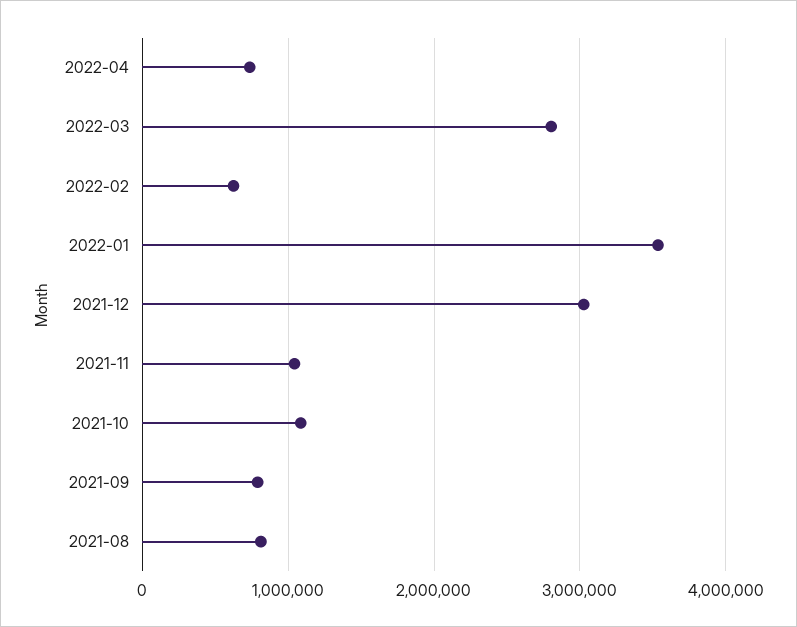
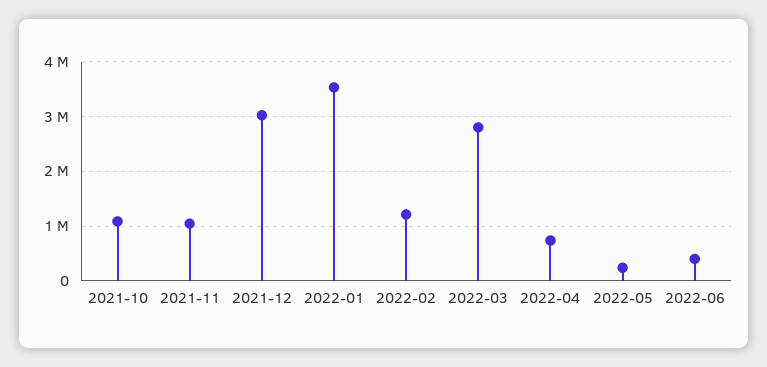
2022-02: 600000 -> 1200000
2021-09: 800000 -> none
2021-08: 800000 -> none
2022-05: none -> 200000
2022-06: none -> 400000

